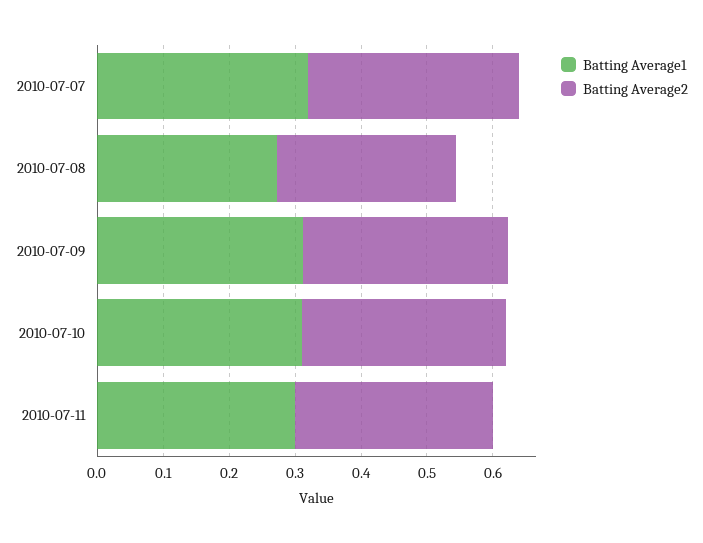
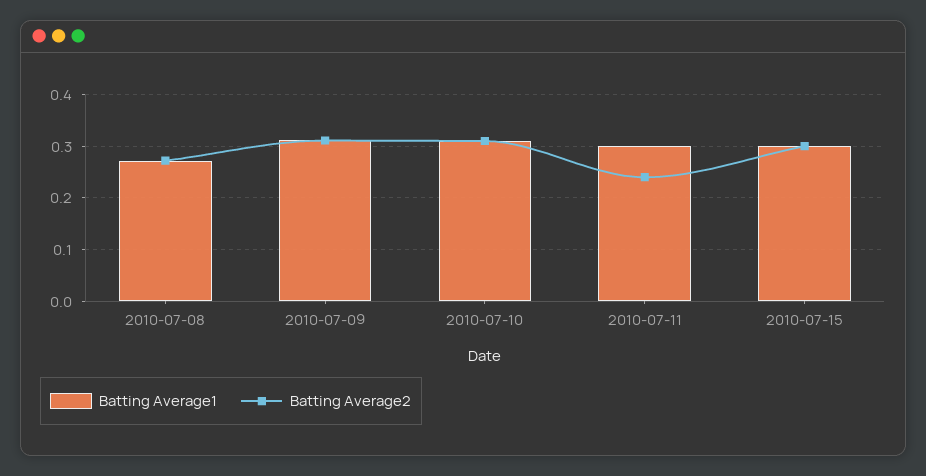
Batting Average1, 2010-07-07: 0.32 -> none
Batting Average2, 2010-07-07: 0.32 -> none
Batting Average2, 2010-07-11: 0.3 -> 0.24
Batting Average1, 2010-07-15: none -> 0.3
Batting Average2, 2010-07-15: none -> 0.3

